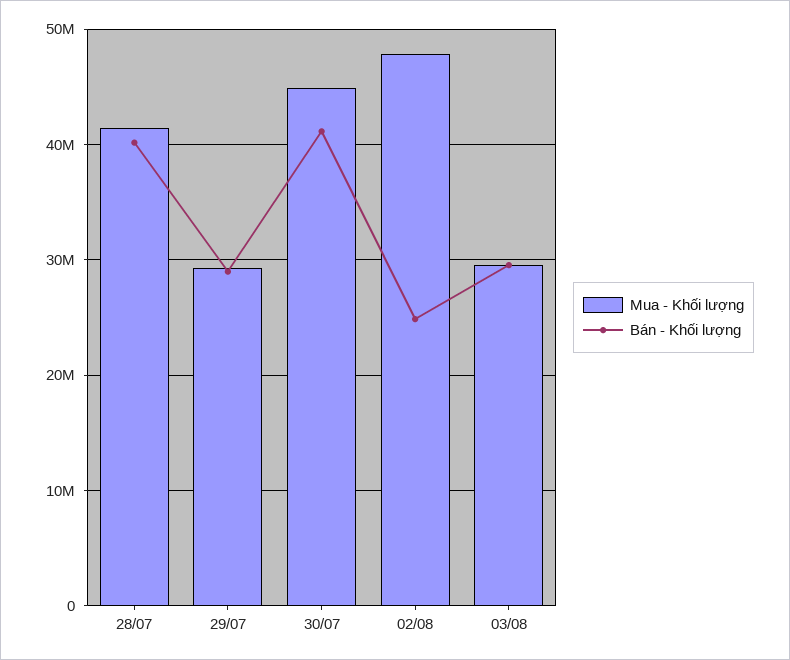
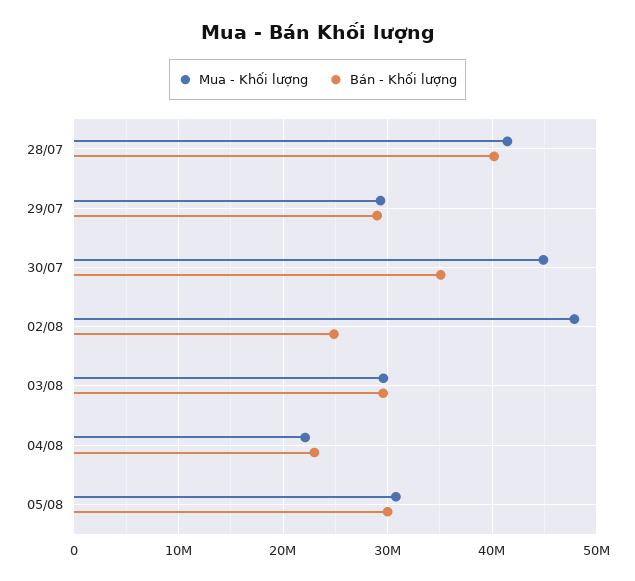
Bán - Khối lượng, 30/07: 41000000 -> 35000000
Mua - Khối lượng, 04/08: none -> 22000000
Bán - Khối lượng, 04/08: none -> 23000000
Mua - Khối lượng, 05/08: none -> 31000000
Bán - Khối lượng, 05/08: none -> 30000000

